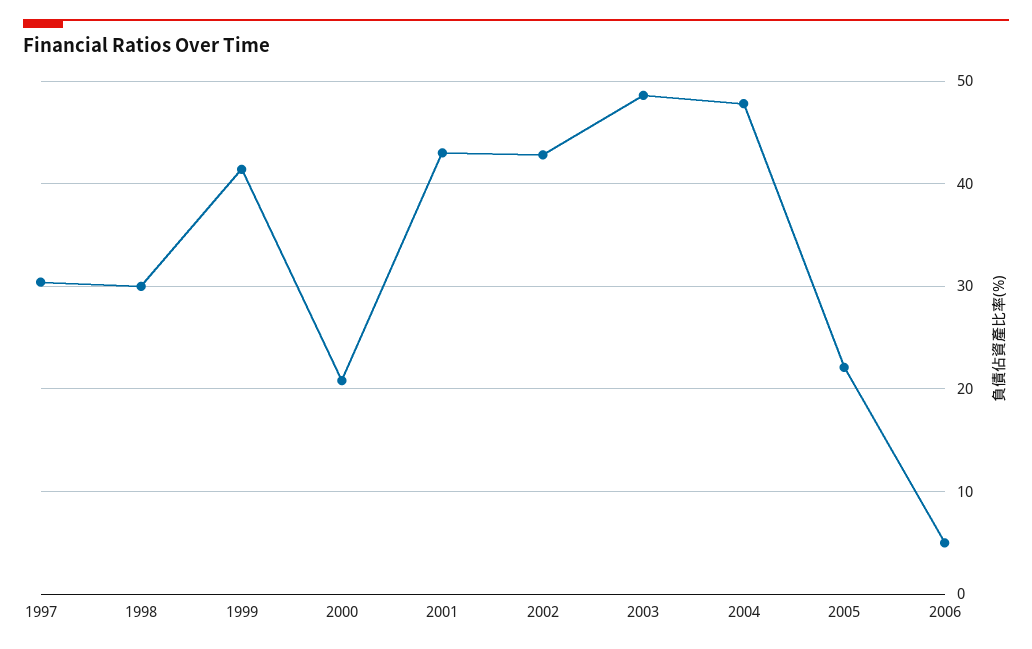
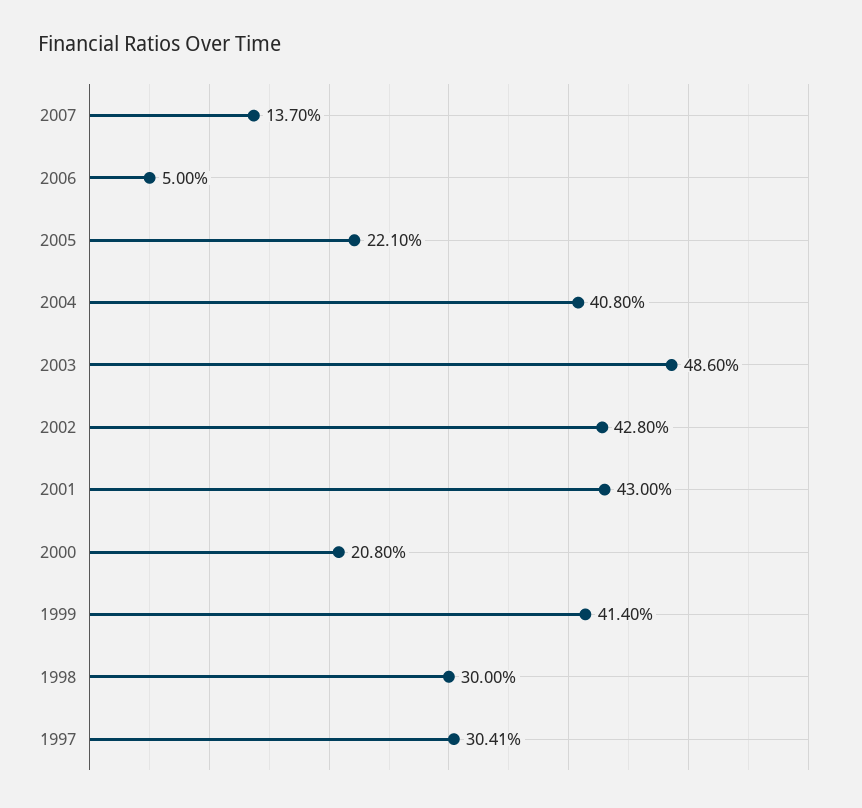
2004: 48 -> 40.8
2007: none -> 13.7

